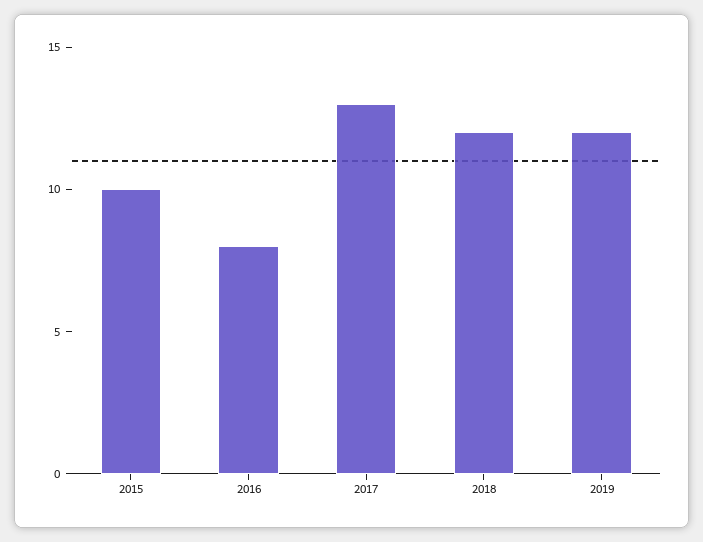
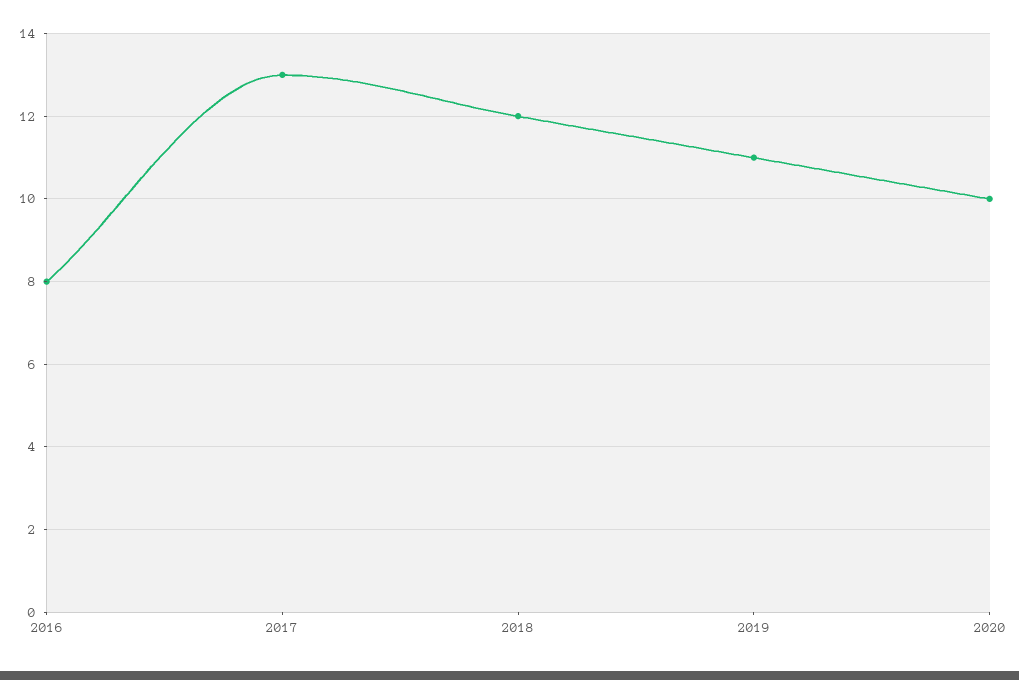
2015: 10 -> none
2019: 12 -> 11
2020: none -> 10

